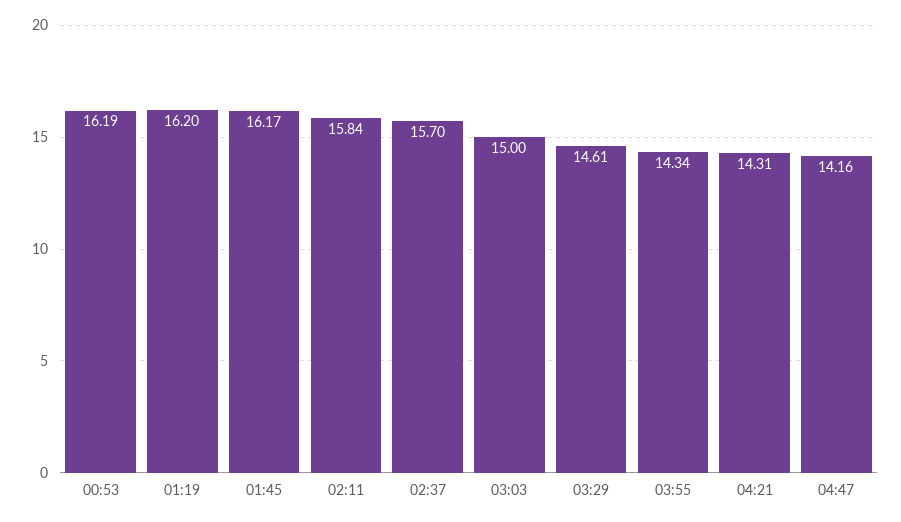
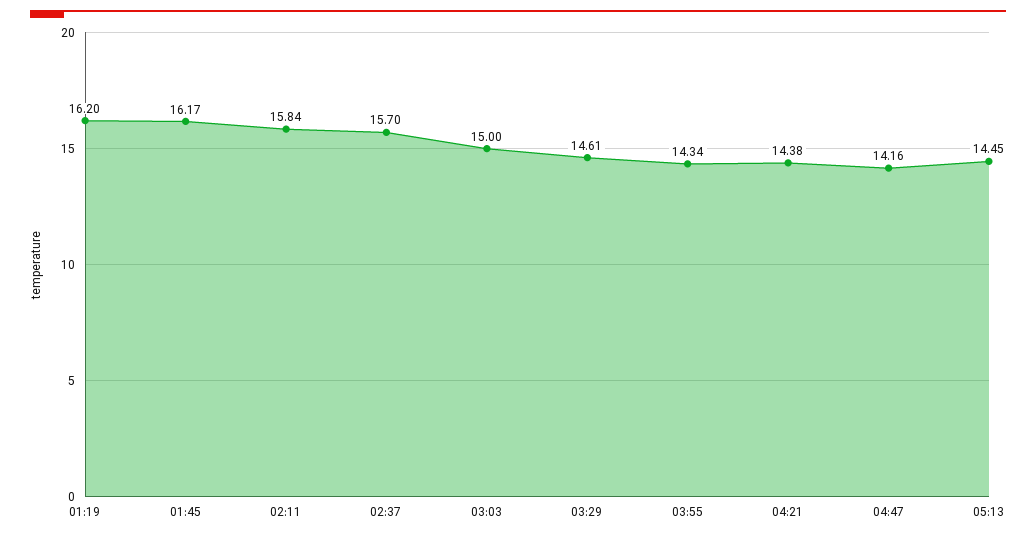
00:53: 16.19 -> none
04:21: 14.31 -> 14.38
05:13: none -> 14.45

